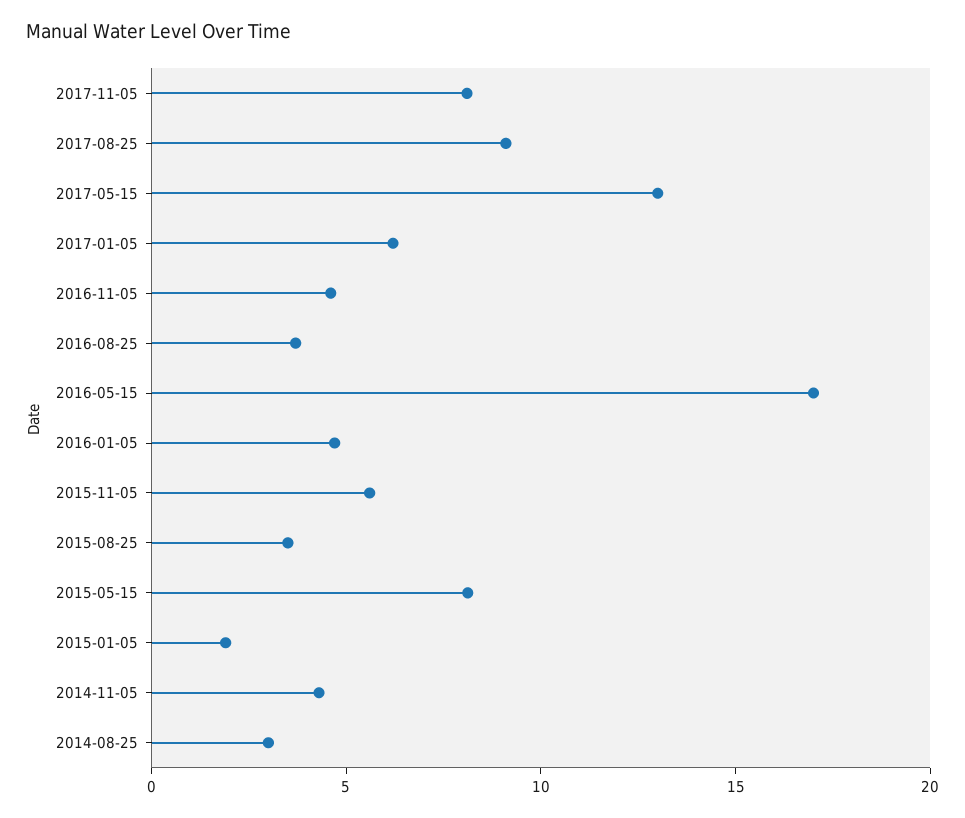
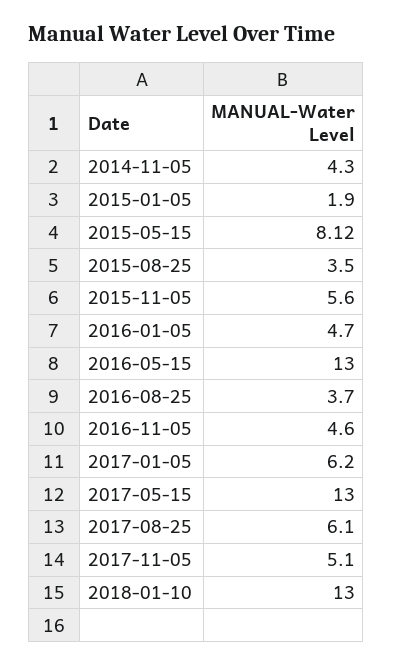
2017-11-05: 8 -> 5.1
2017-08-25: 9 -> 6.1
2016-05-15: 17 -> 13
2014-08-25: 3 -> none
2018-01-10: none -> 13

